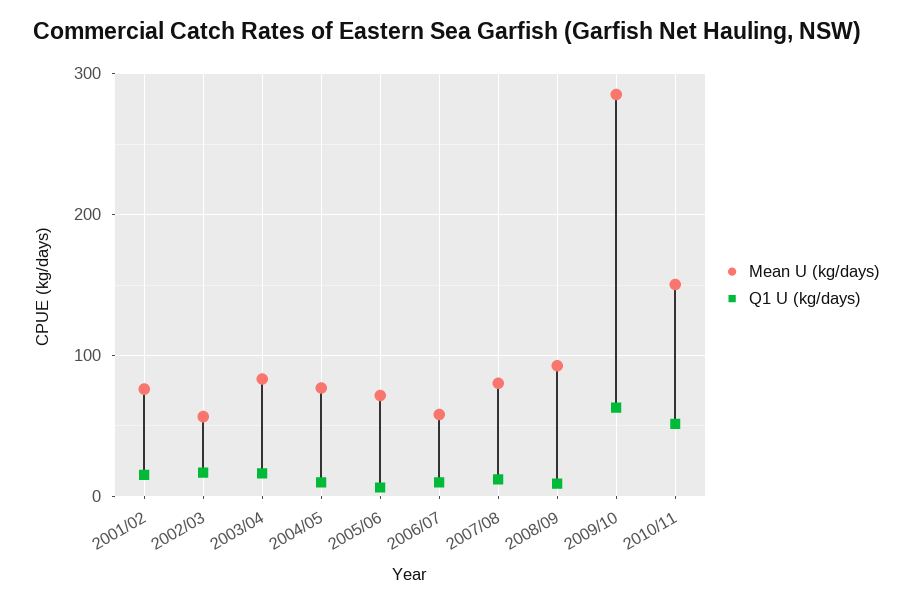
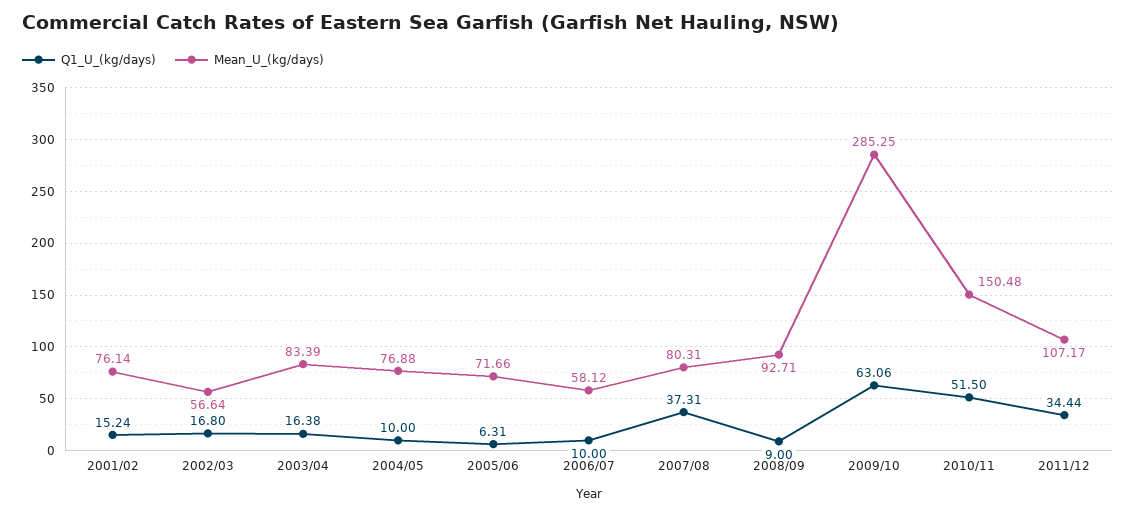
Q1 U (kg/days), 2007/08: 10 -> 37.31
Q1 U (kg/days), 2011/12: none -> 34.44
Mean U (kg/days), 2011/12: none -> 107.17

